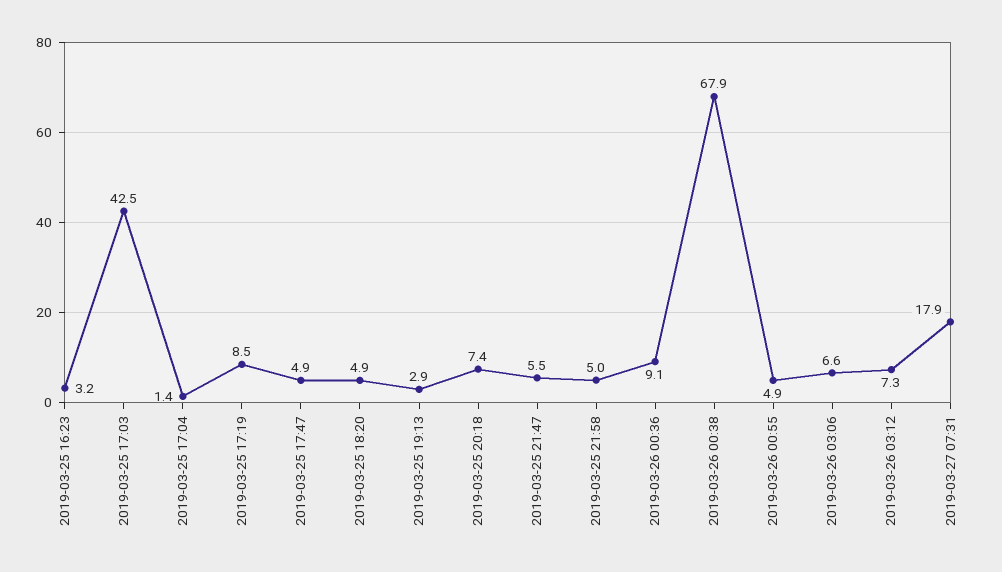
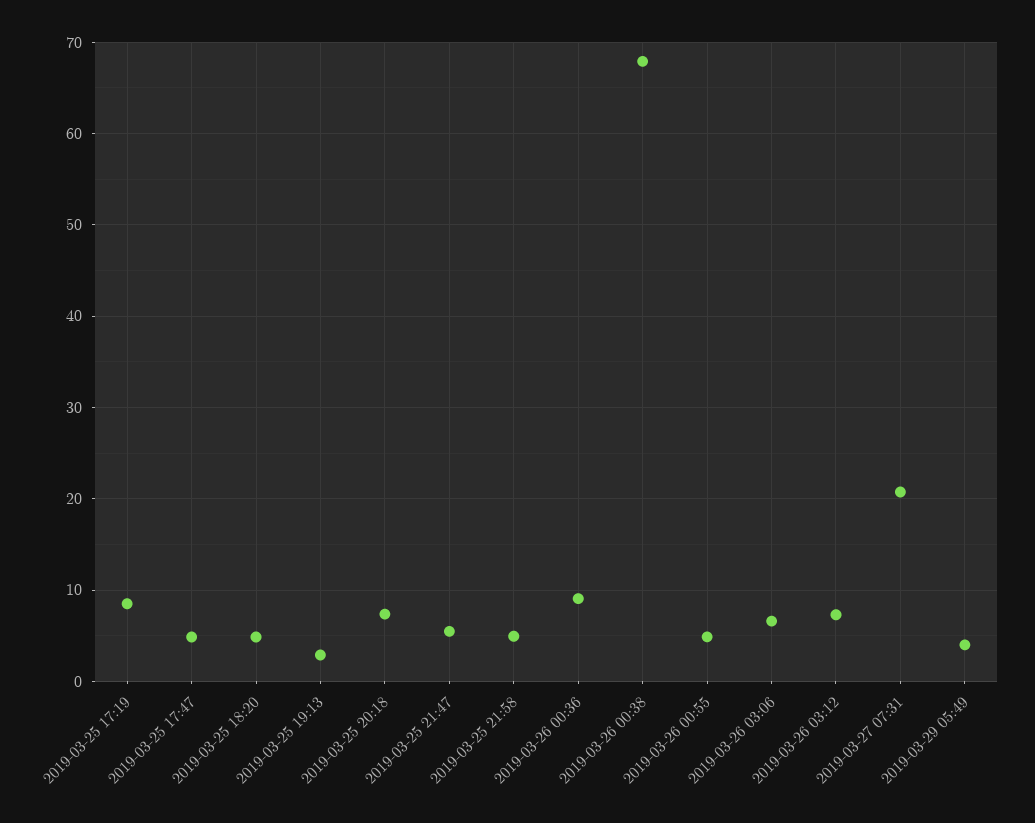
2019-03-25 16:23: 3.2 -> none
2019-03-25 17:03: 42.5 -> none
2019-03-25 17:04: 1.4 -> none
2019-03-27 07:31: 17.9 -> 21
2019-03-29 05:49: none -> 4

